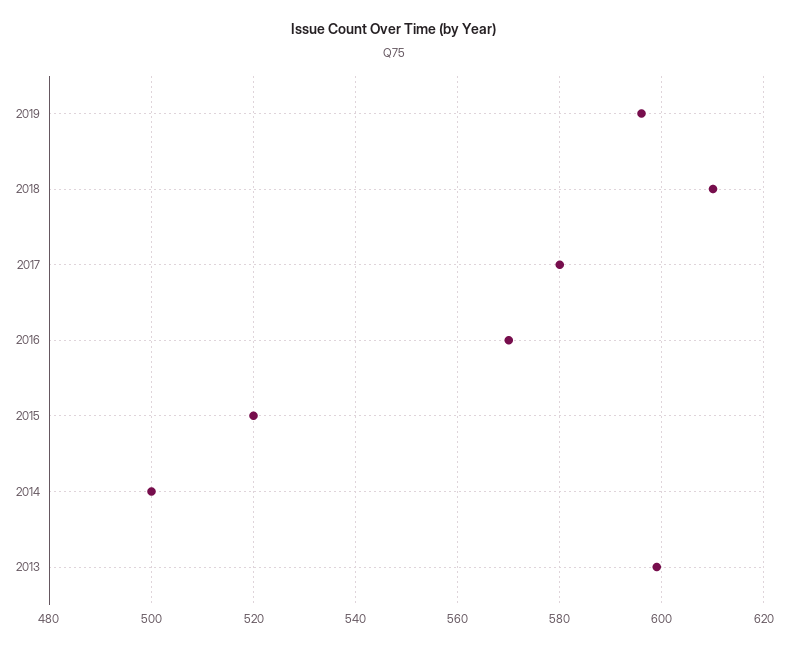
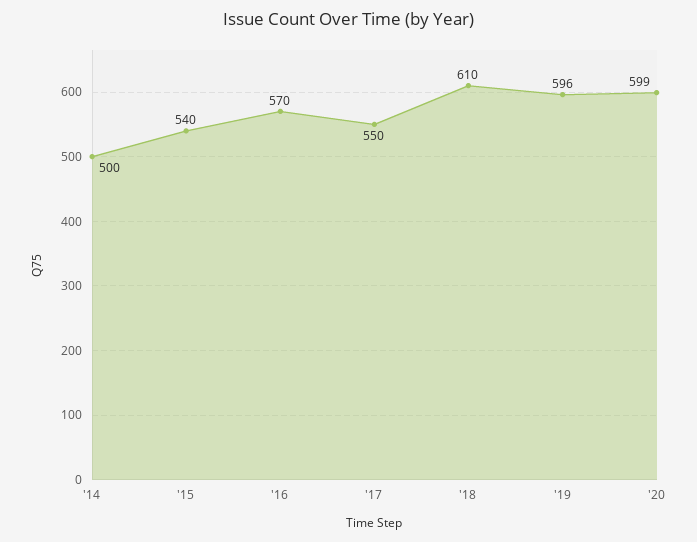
2017: 580 -> 550
2015: 520 -> 540
2013: 600 -> none
'20: none -> 599

